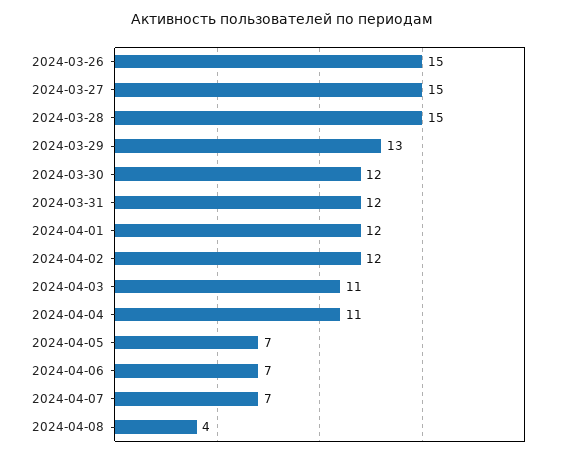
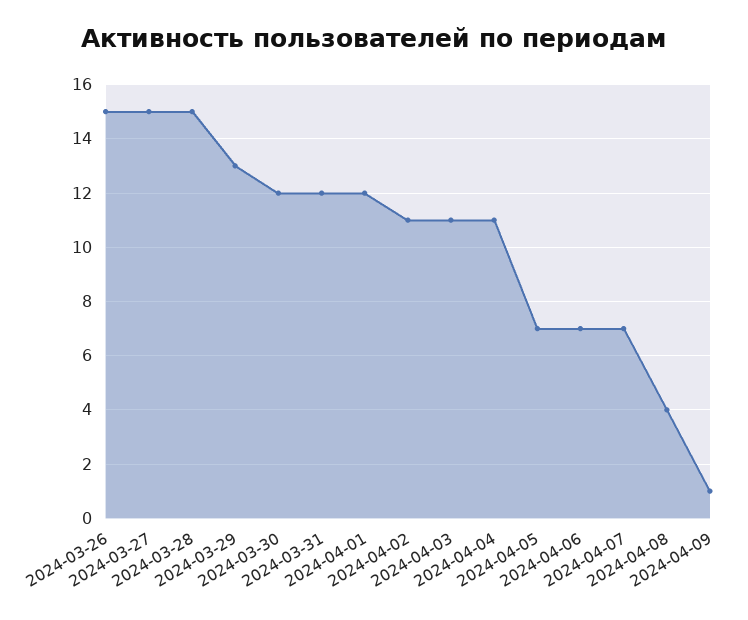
2024-04-02: 12 -> 11
2024-04-09: none -> 1

